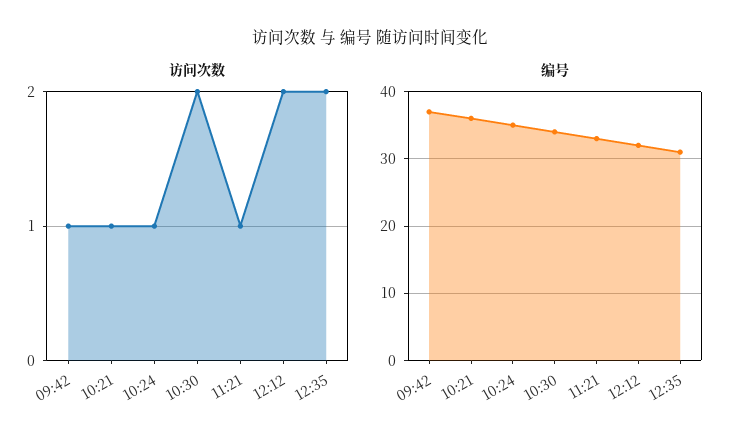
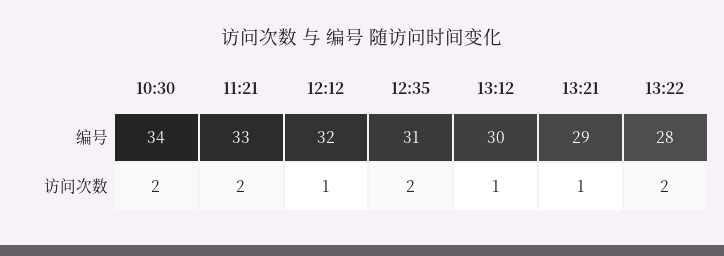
访问次数, 09:42: 1 -> none
访问次数, 10:21: 1 -> none
访问次数, 10:24: 1 -> none
访问次数, 11:21: 1 -> 2
访问次数, 12:12: 2 -> 1
编号, 09:42: 37 -> none
编号, 10:21: 36 -> none
编号, 10:24: 35 -> none
编号, 13:12: none -> 30
编号, 13:21: none -> 29
编号, 13:22: none -> 28
访问次数, 13:12: none -> 1
访问次数, 13:21: none -> 1
访问次数, 13:22: none -> 2

